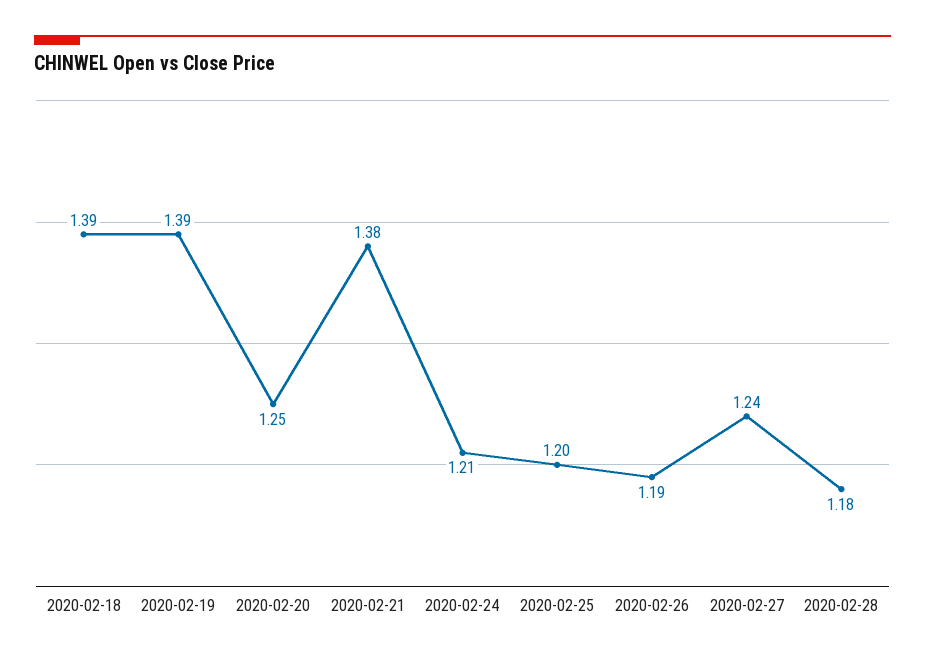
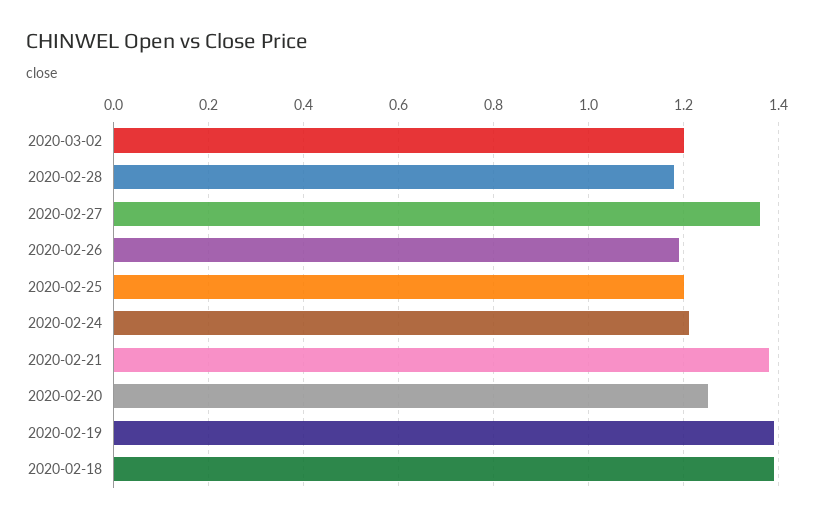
2020-02-27: 1.24 -> 1.35
2020-03-02: none -> 1.2

